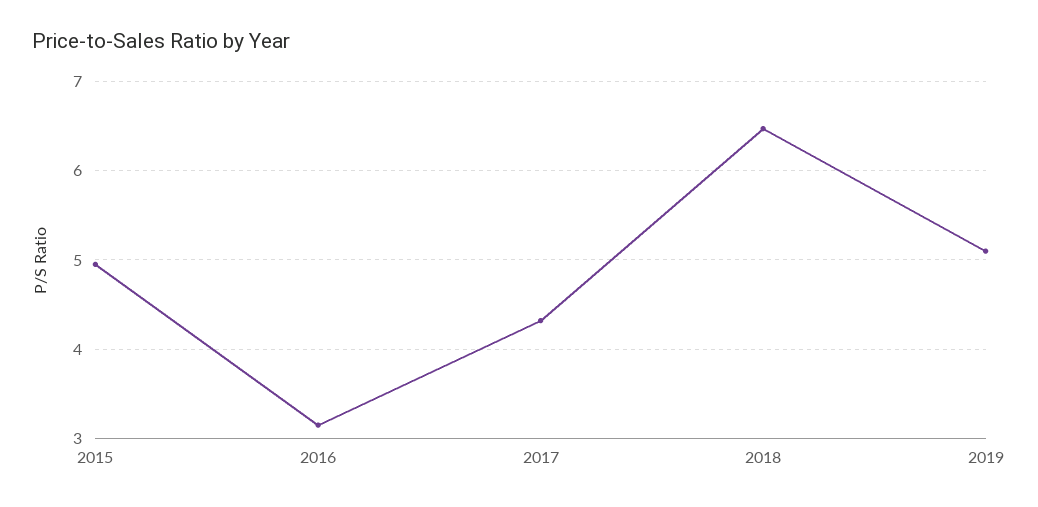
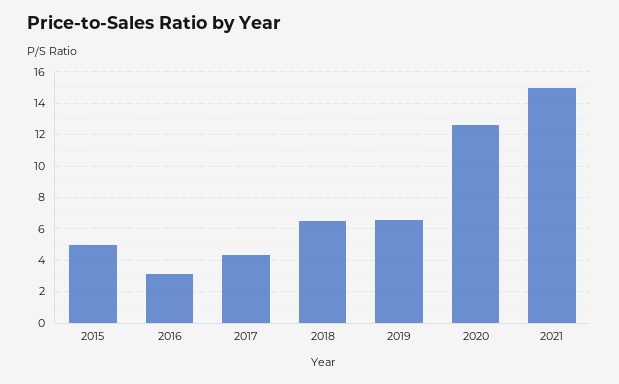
2019: 5.1 -> 6.5
2020: none -> 12.5
2021: none -> 15

